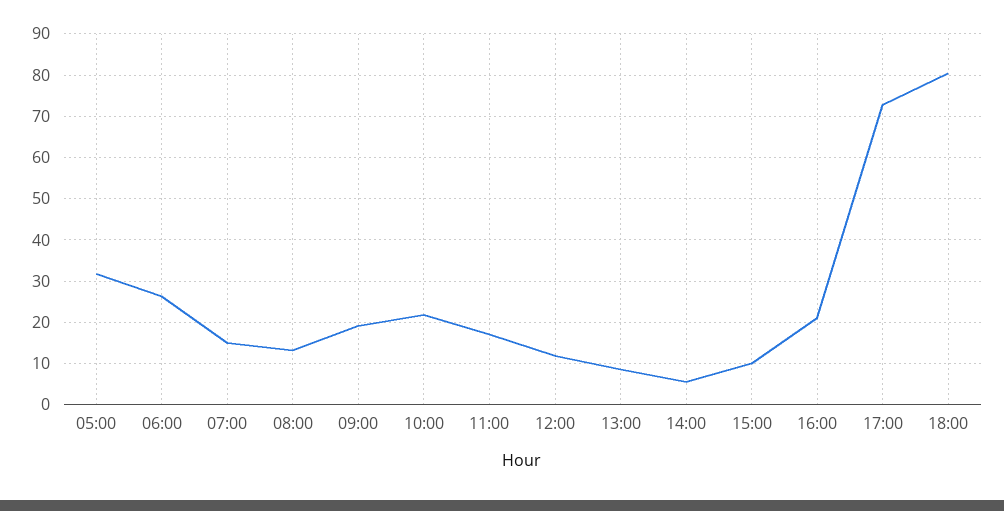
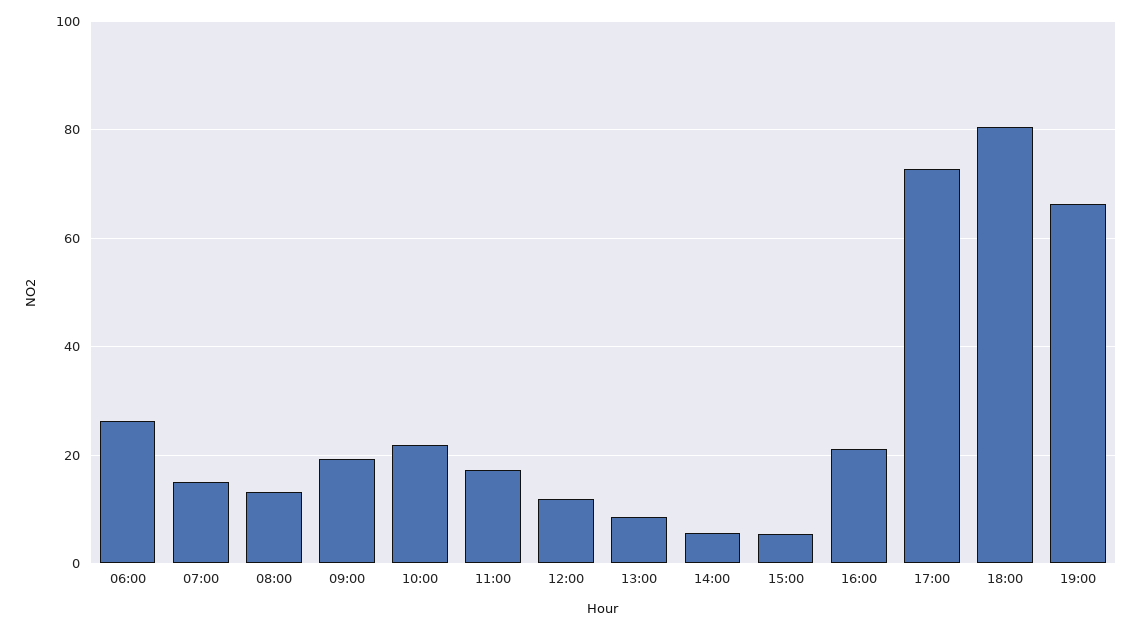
05:00: 32 -> none
15:00: 10 -> 6
19:00: none -> 66

